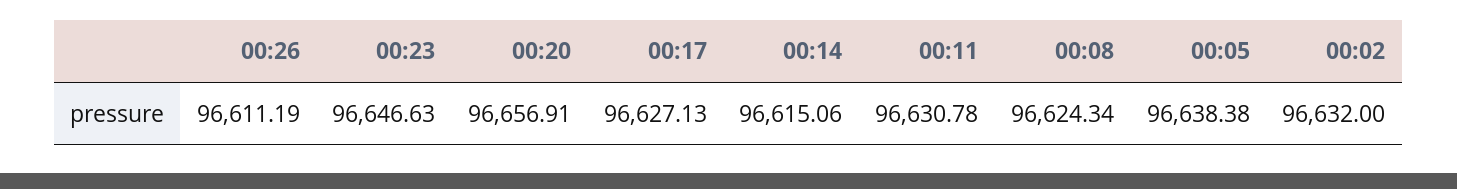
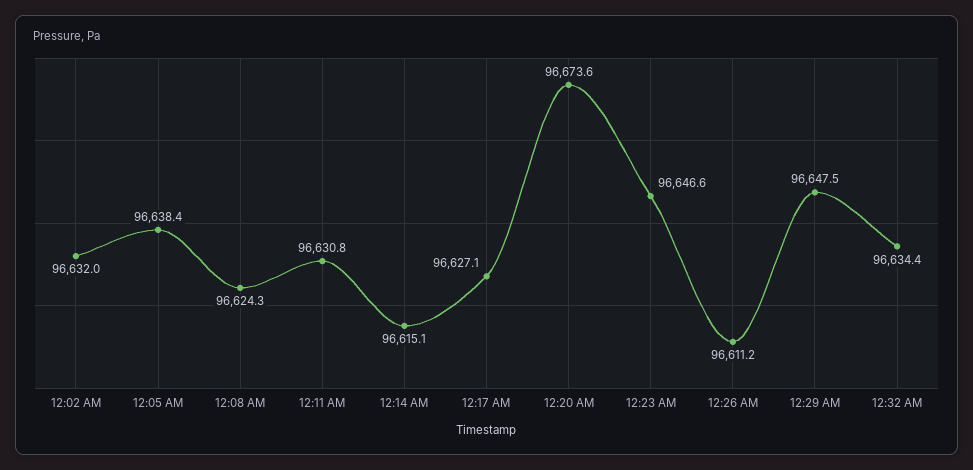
00:20: 96656.91 -> 96673.6
12:29 AM: none -> 96647.5
12:32 AM: none -> 96634.4

